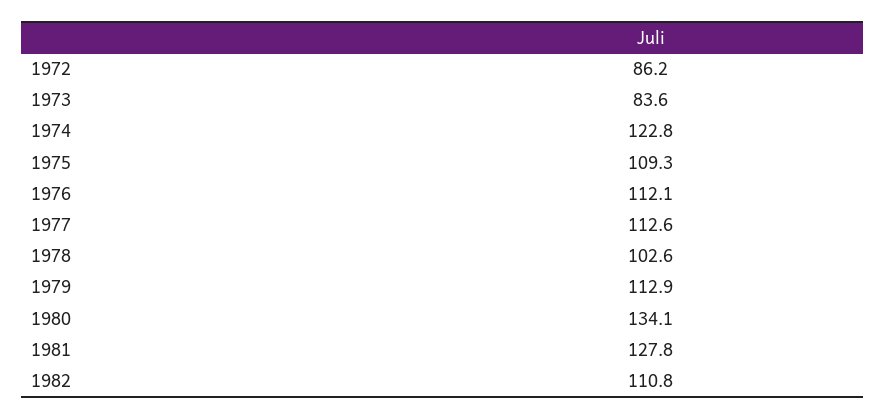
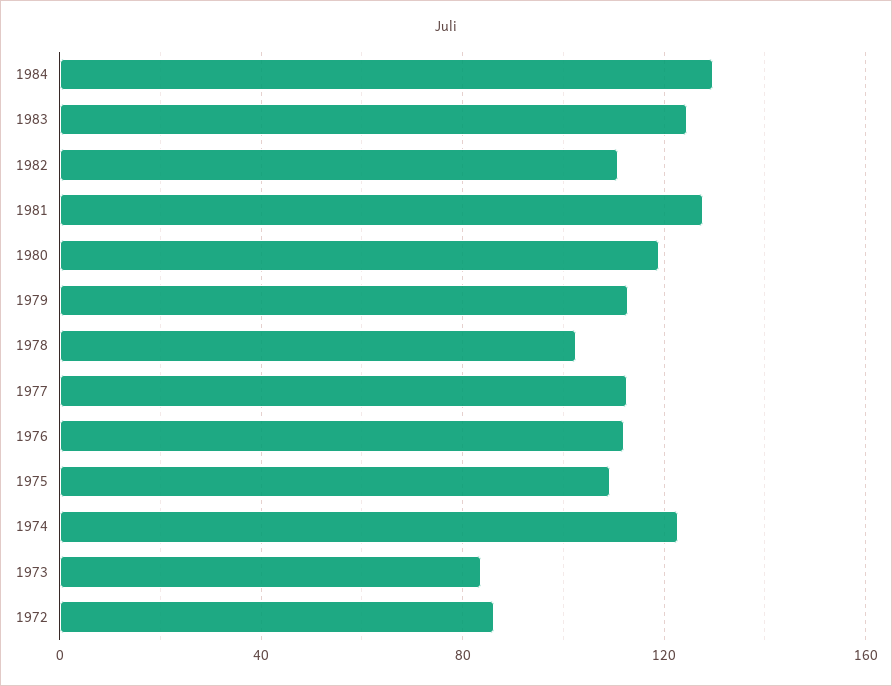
1980: 134.1 -> 120
1984: none -> 130
1983: none -> 125

